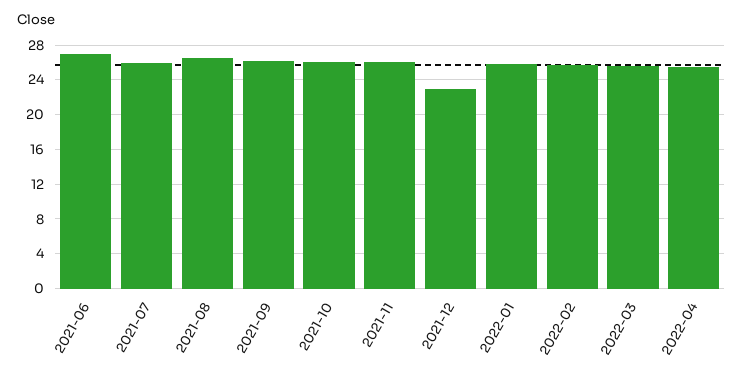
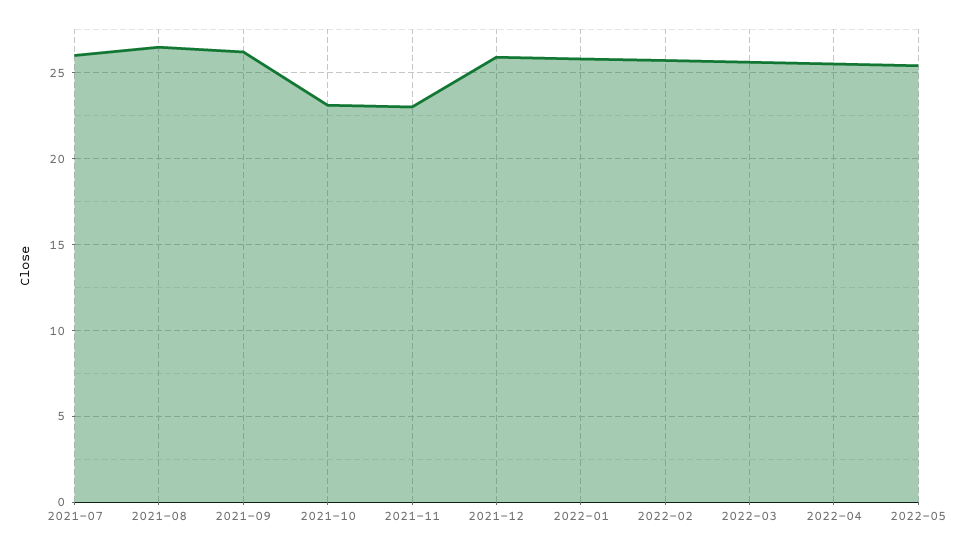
2021-06: 27 -> none
2021-10: 26 -> 23
2021-11: 26 -> 23
2021-12: 23 -> 26
2022-05: none -> 25.5

